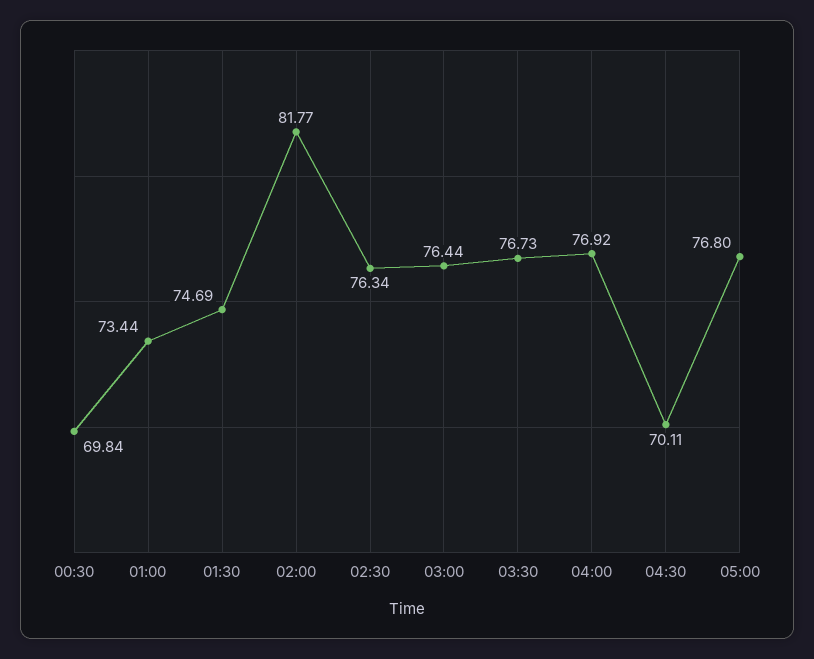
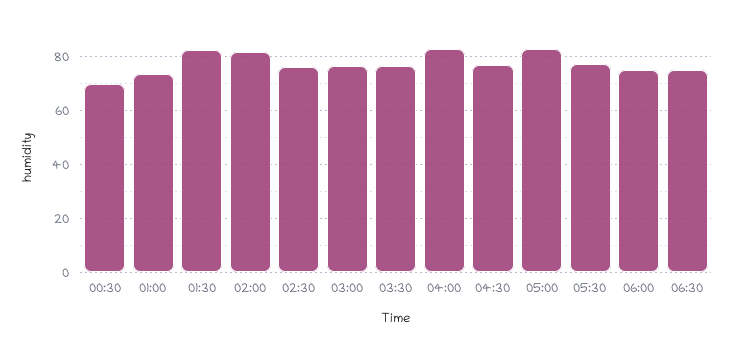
01:30: 74.69 -> 82.5
04:00: 76.92 -> 82.5
04:30: 70.11 -> 77.5
05:00: 76.8 -> 82.5
05:30: none -> 77.5
06:00: none -> 75
06:30: none -> 75

